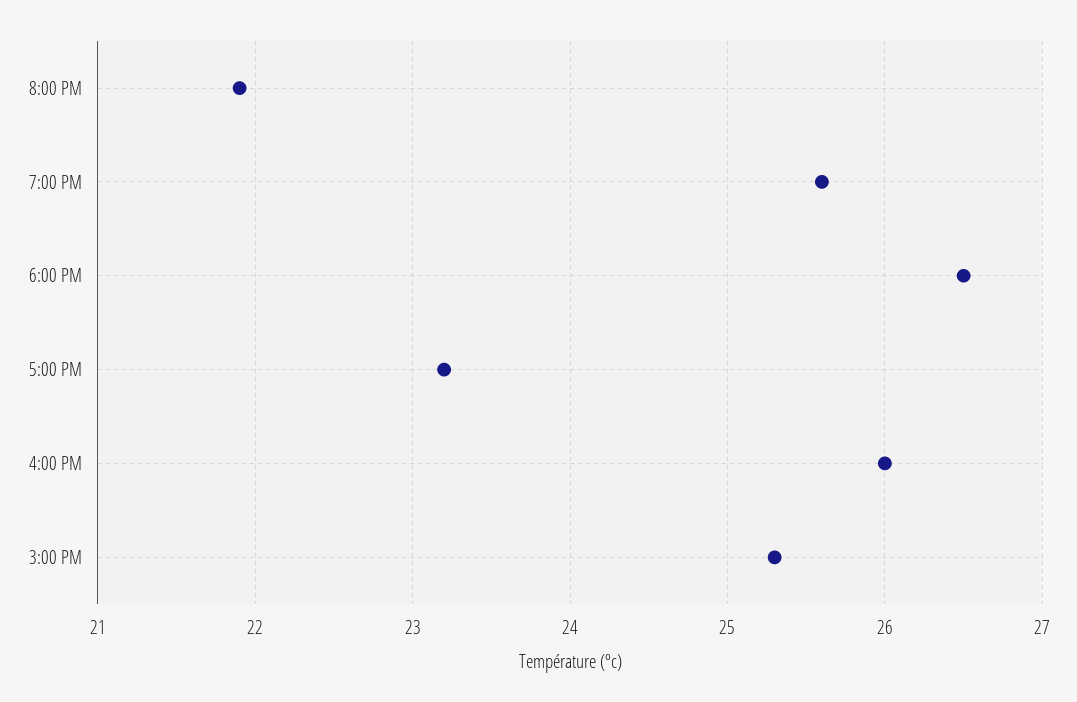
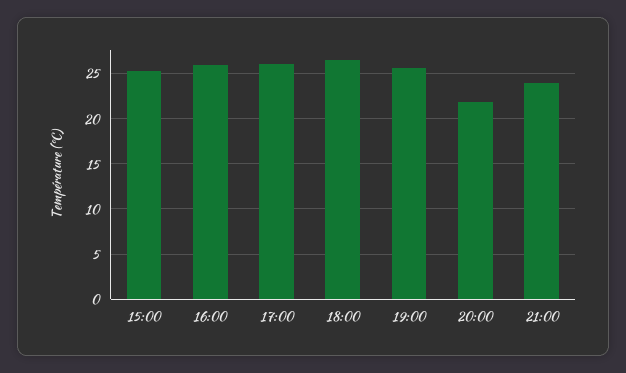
5:00 PM: 23.2 -> 26
21:00: none -> 24

